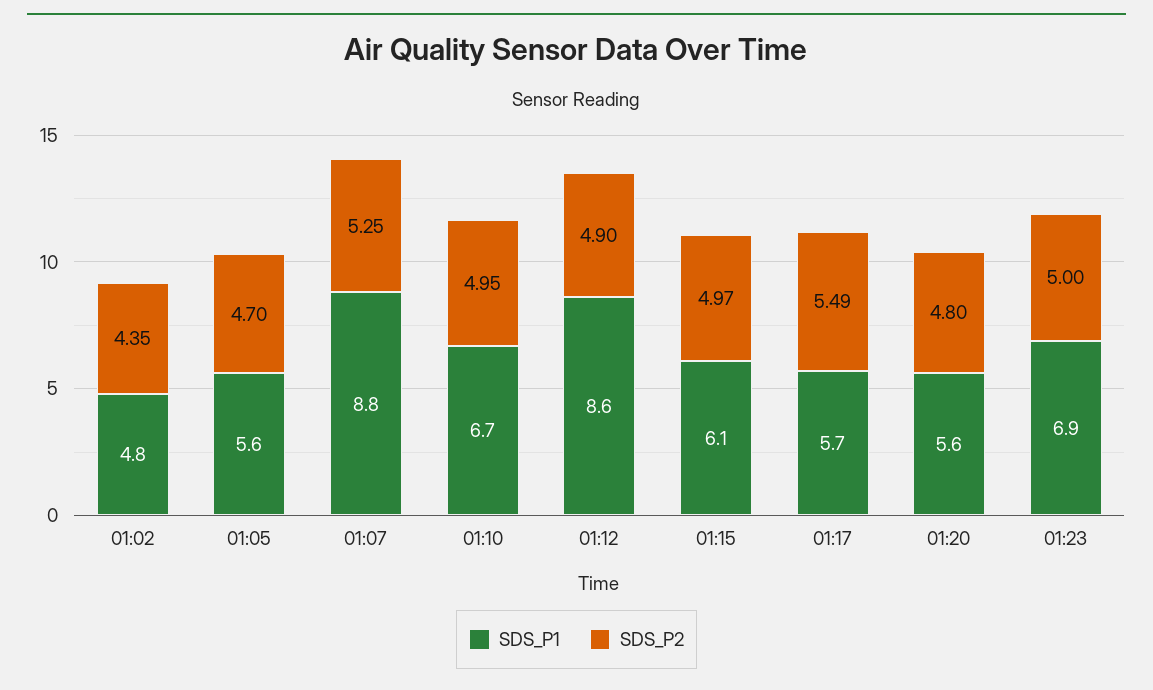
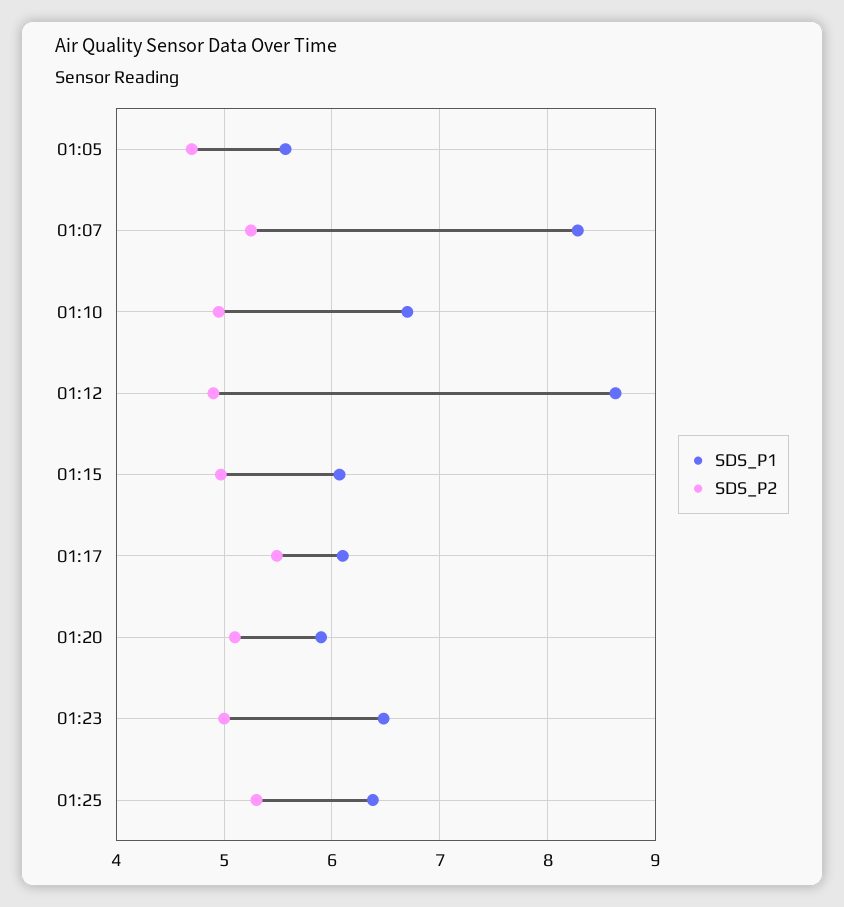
SDS_P1, 01:02: 4.8 -> none
SDS_P2, 01:02: 4.35 -> none
SDS_P1, 01:07: 8.8 -> 8.3
SDS_P1, 01:17: 5.7 -> 6.1
SDS_P1, 01:20: 5.6 -> 5.9
SDS_P2, 01:20: 4.8 -> 5.1
SDS_P1, 01:23: 6.9 -> 6.5
SDS_P1, 01:25: none -> 6.4
SDS_P2, 01:25: none -> 5.3

